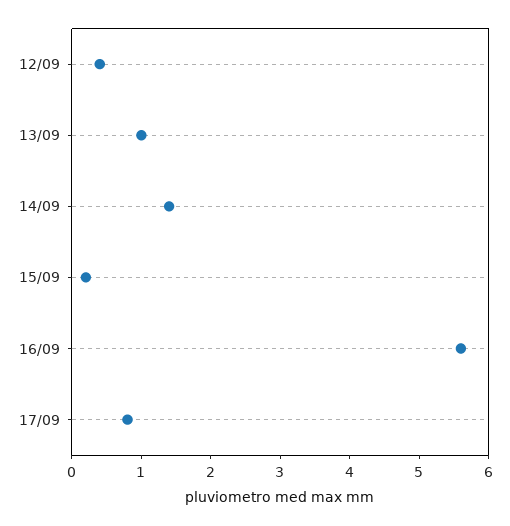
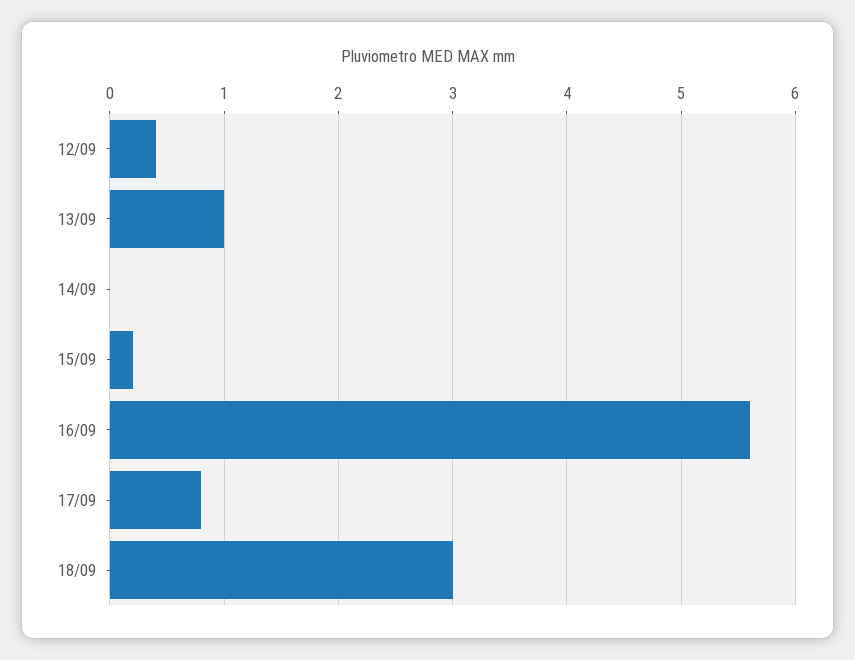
14/09: 1.5 -> 0
18/09: none -> 3

